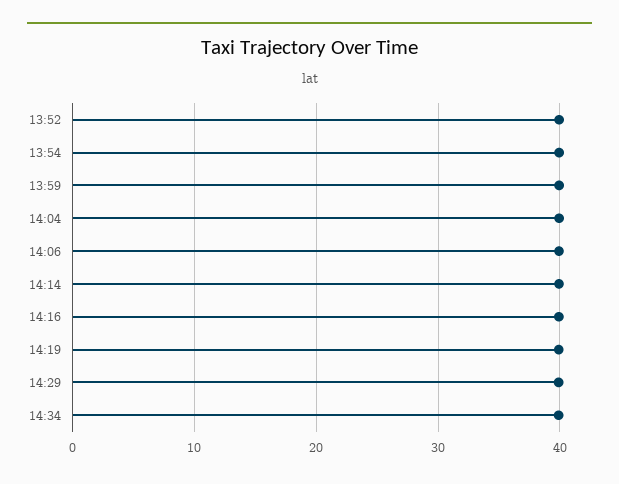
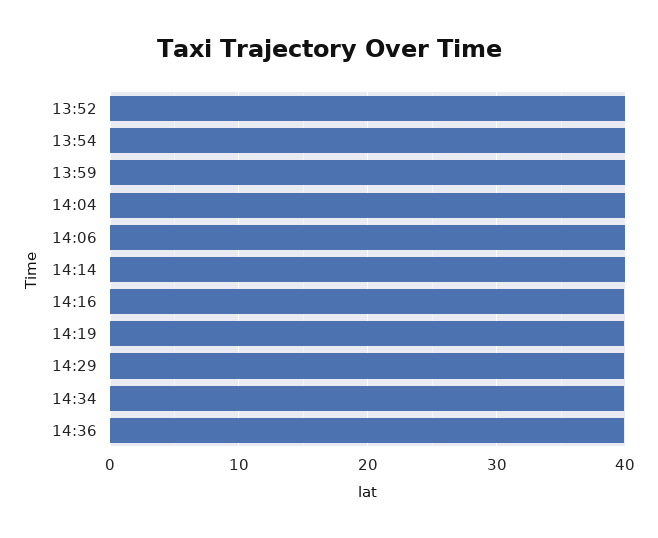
14:36: none -> 40

